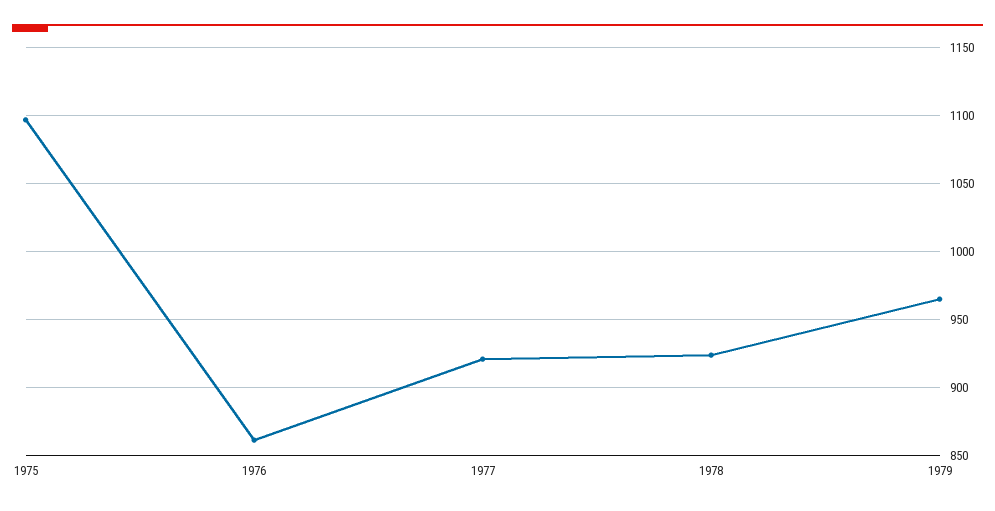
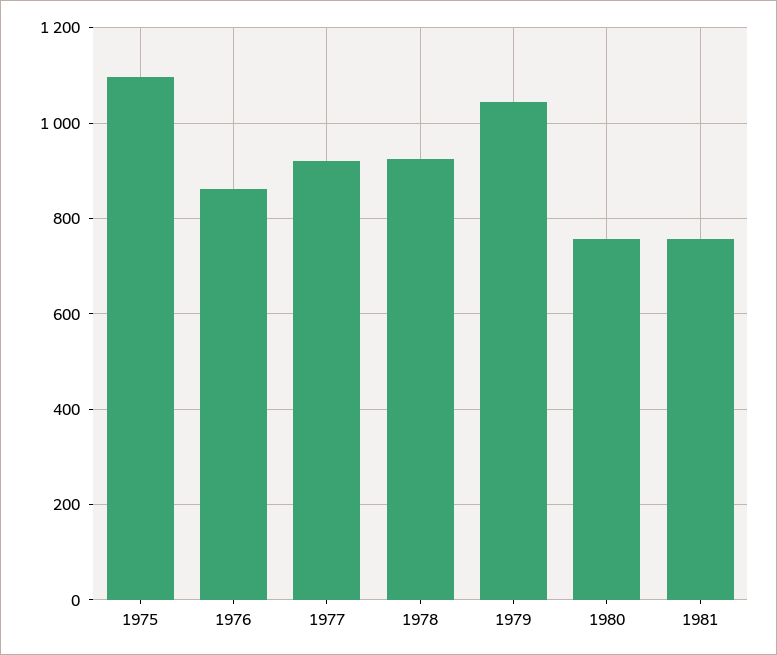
1979: 965 -> 1040
1980: none -> 760
1981: none -> 760

